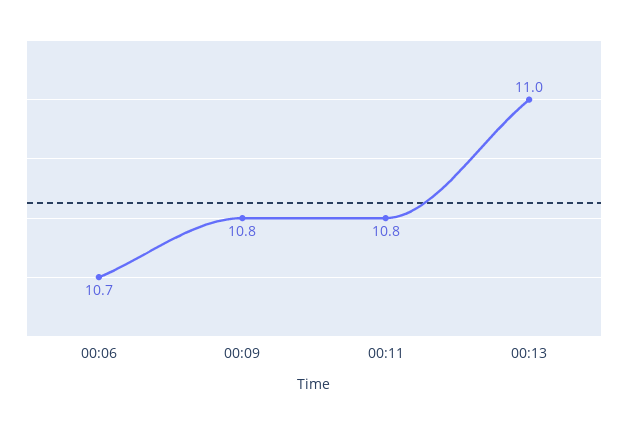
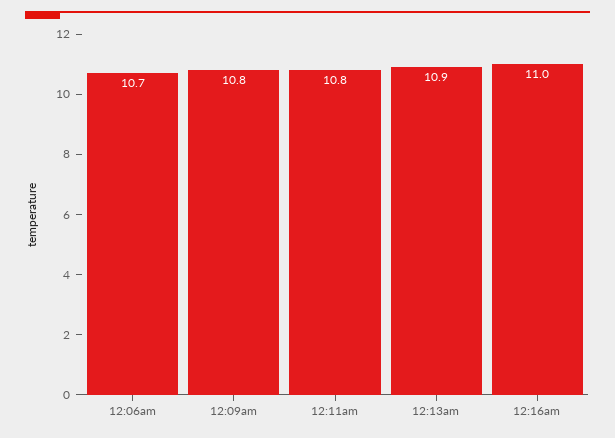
00:13: 11 -> 10.9
12:16am: none -> 11

